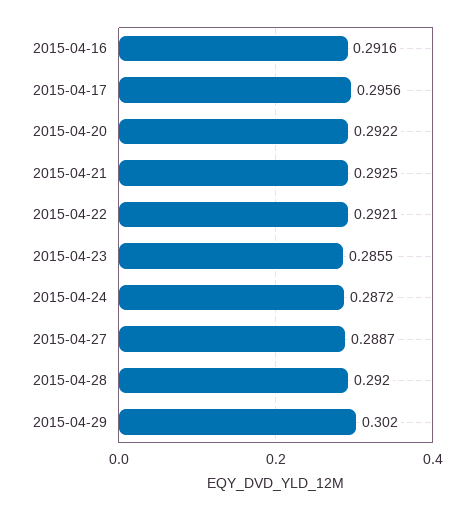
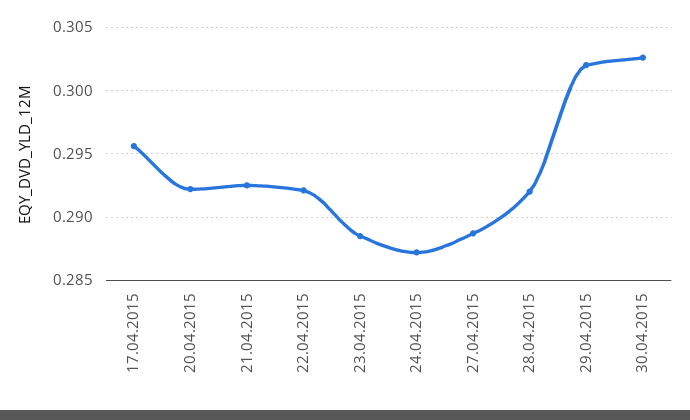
2015-04-16: 0.2916 -> none
2015-04-23: 0.2855 -> 0.2885
30.04.2015: none -> 0.3025

